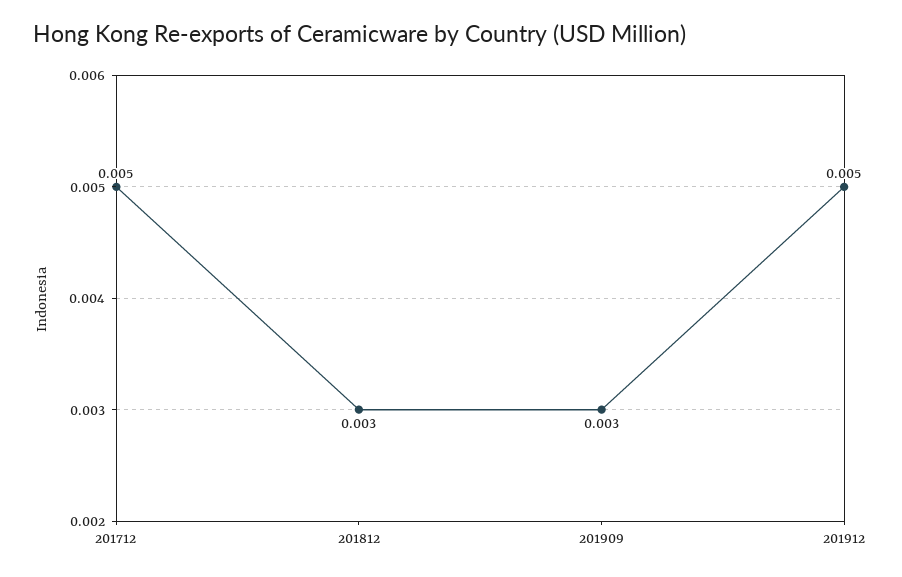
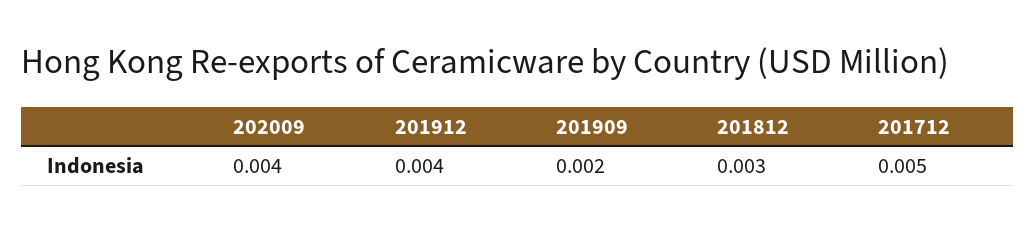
201909: 0.003 -> 0.002
201912: 0.005 -> 0.004
202009: none -> 0.004

